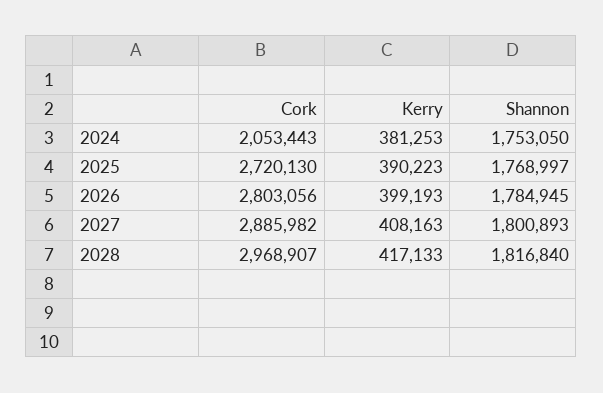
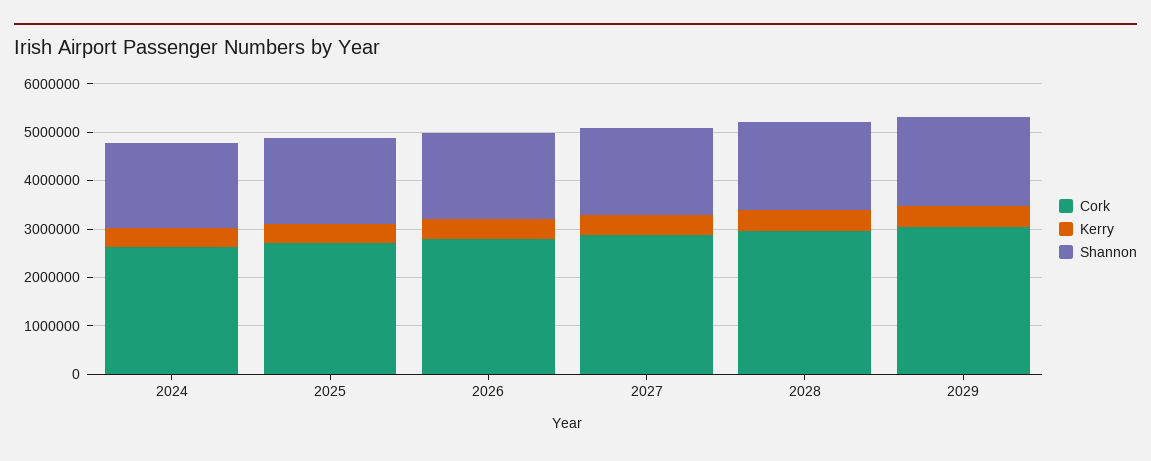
Cork, 2024: 2053443 -> 2600000
Cork, 2029: none -> 3000000
Kerry, 2029: none -> 400000
Shannon, 2029: none -> 1800000

